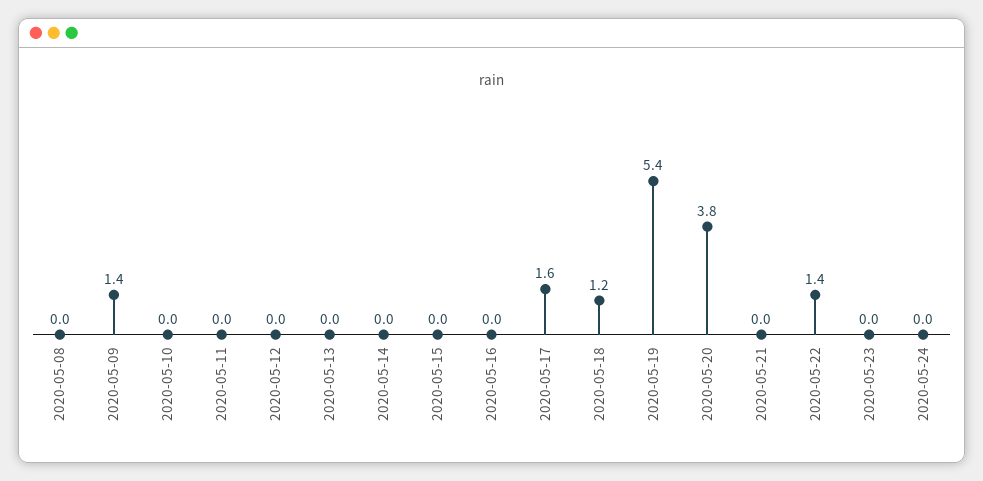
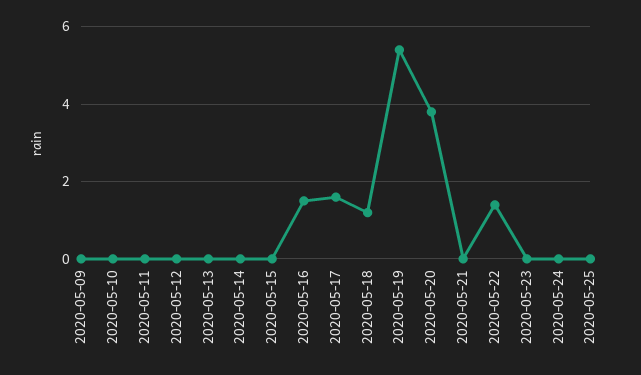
2020-05-08: 0 -> none
2020-05-09: 1.4 -> 0
2020-05-16: 0 -> 1.5
2020-05-25: none -> 0

